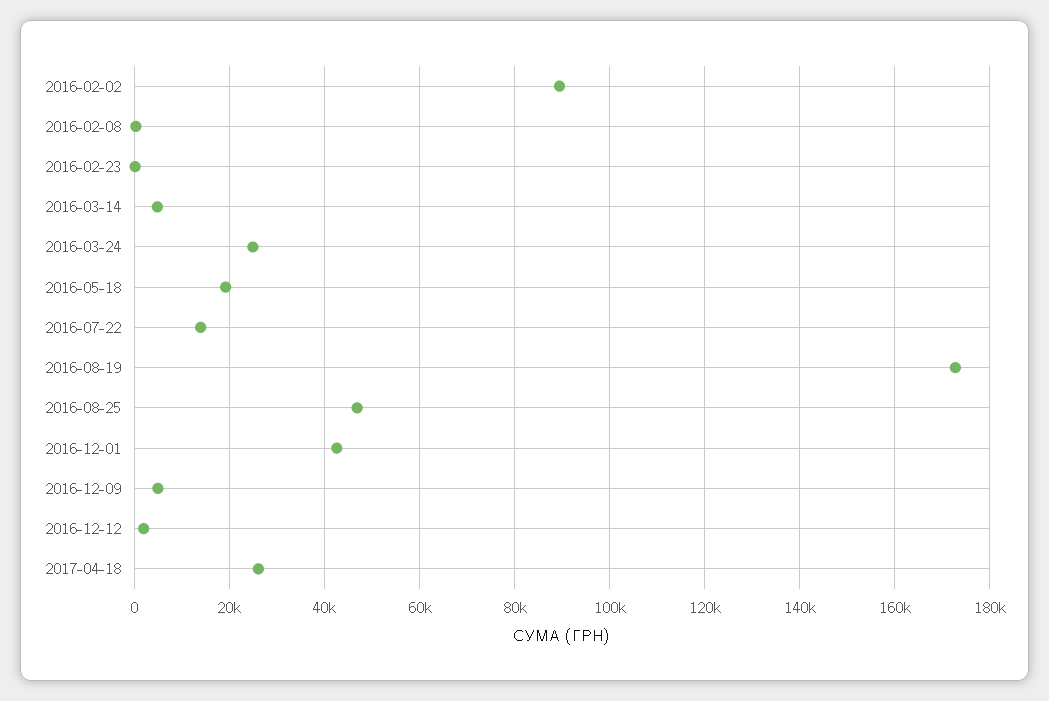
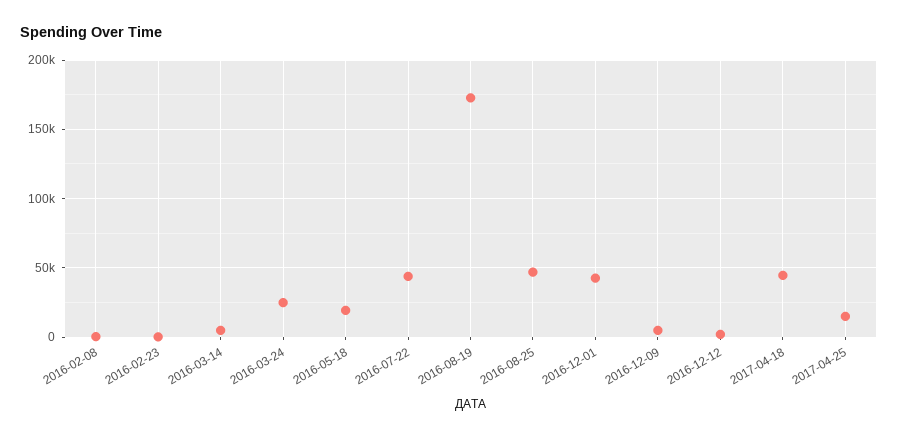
2016-02-02: 90000 -> none
2016-07-22: 14000 -> 45000
2017-04-18: 26000 -> 45000
2017-04-25: none -> 15000

